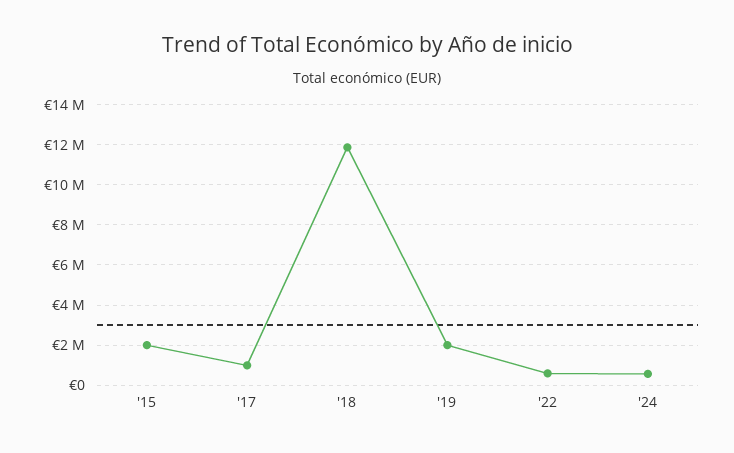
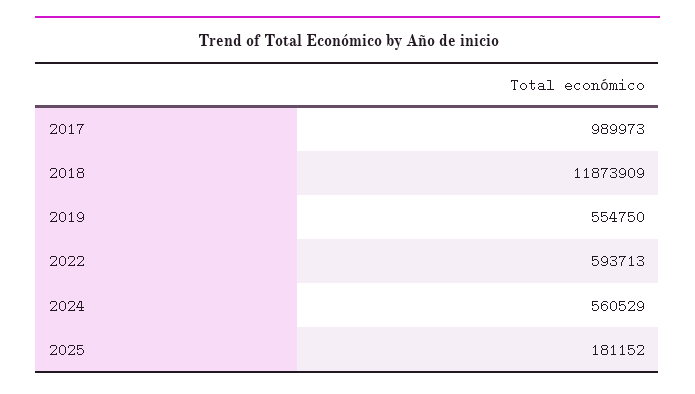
'15: 2000000 -> none
'19: 2000000 -> 554750
2025: none -> 181152

